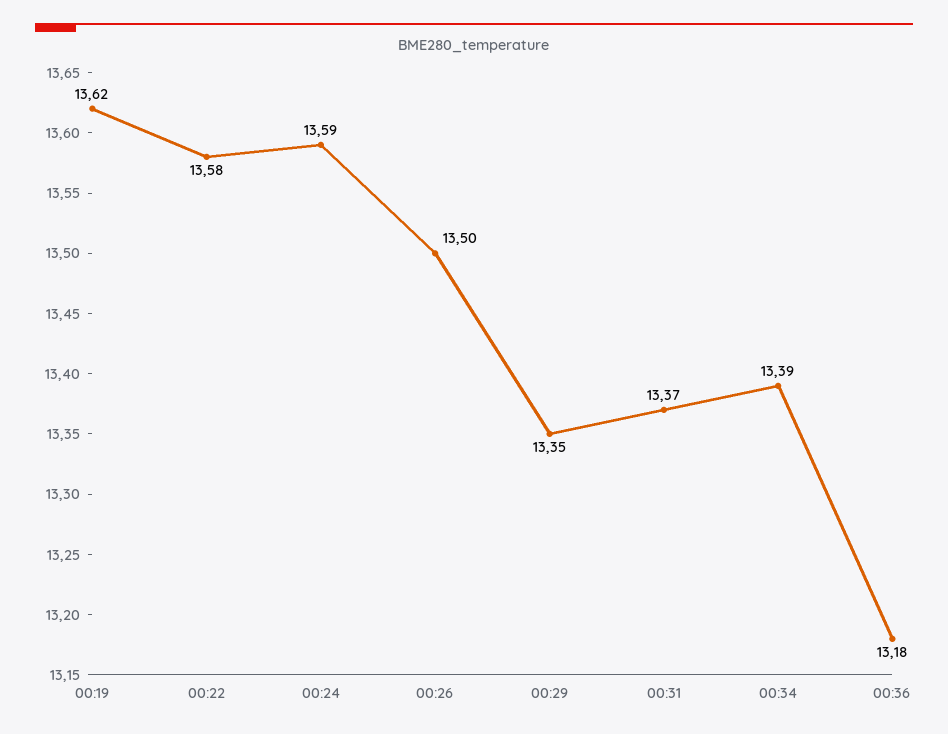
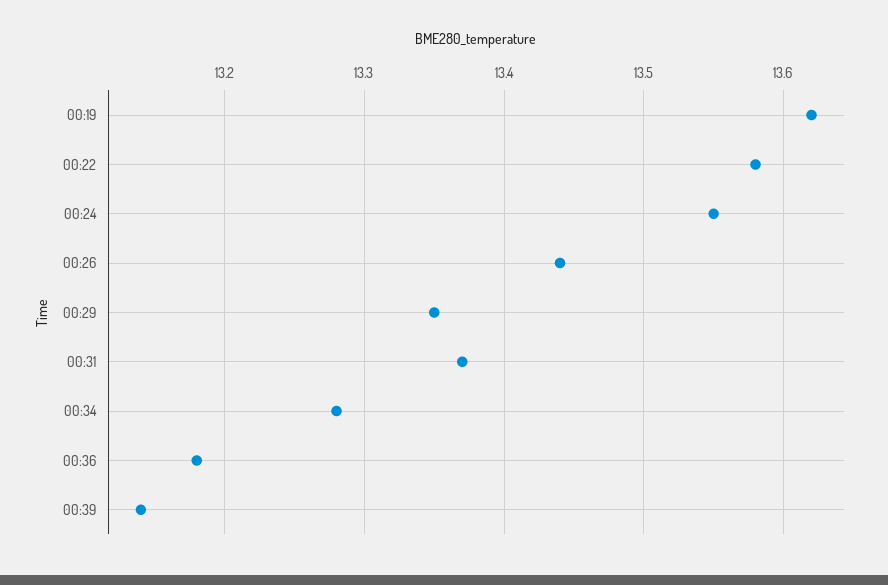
00:24: 13.59 -> 13.55
00:26: 13.5 -> 13.44
00:34: 13.39 -> 13.28
00:39: none -> 13.14

